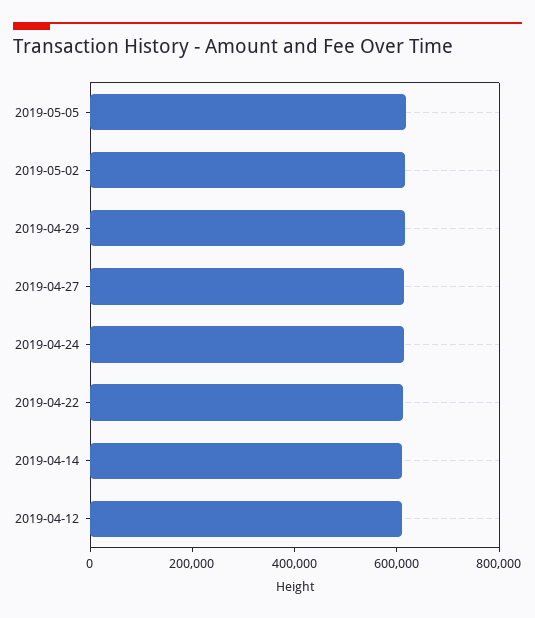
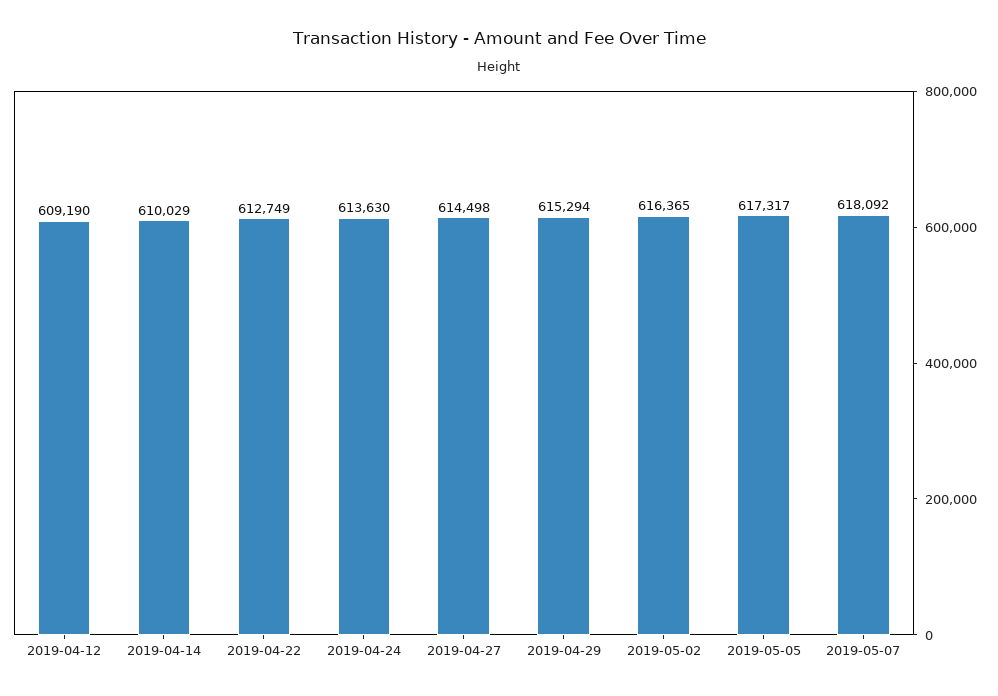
2019-05-07: none -> 618092

